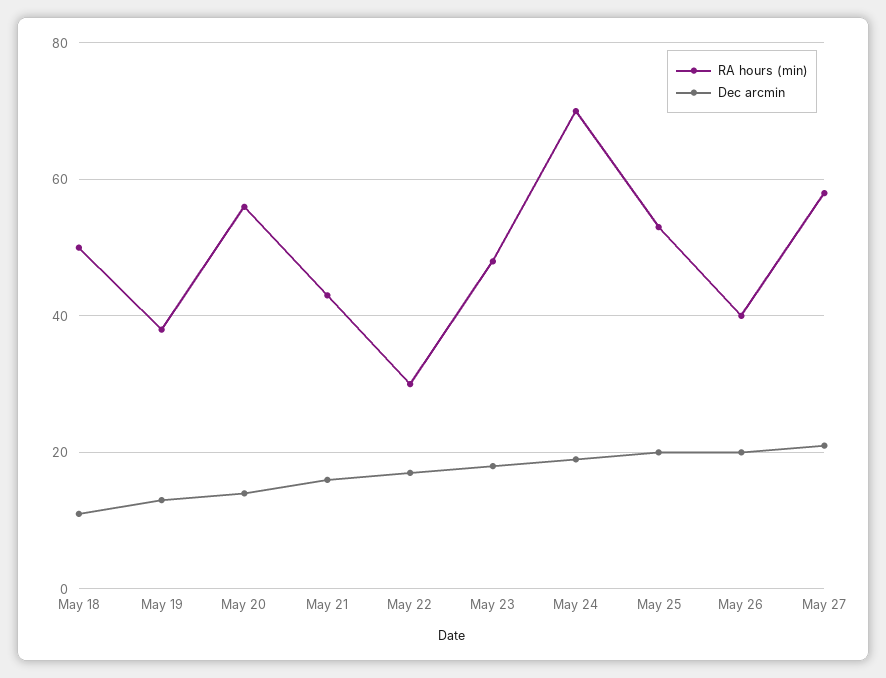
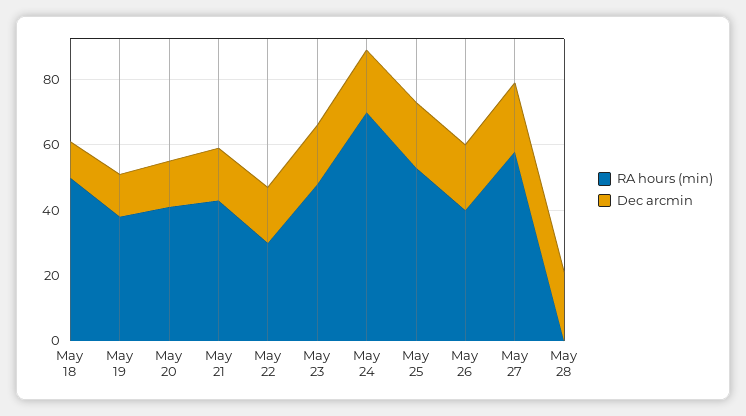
RA hours (min), May 20: 55 -> 40
RA hours (min), May 28: none -> 0
Dec arcmin, May 28: none -> 20

